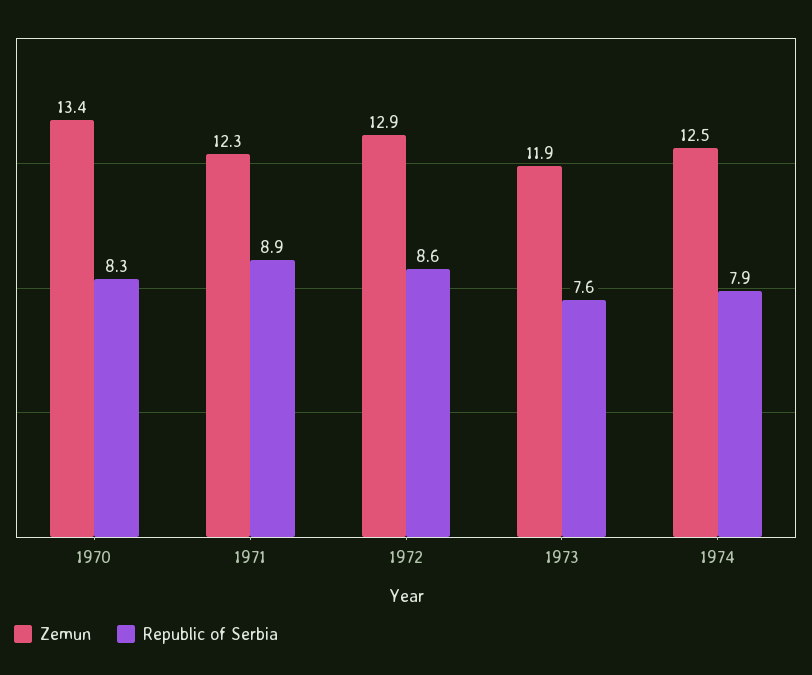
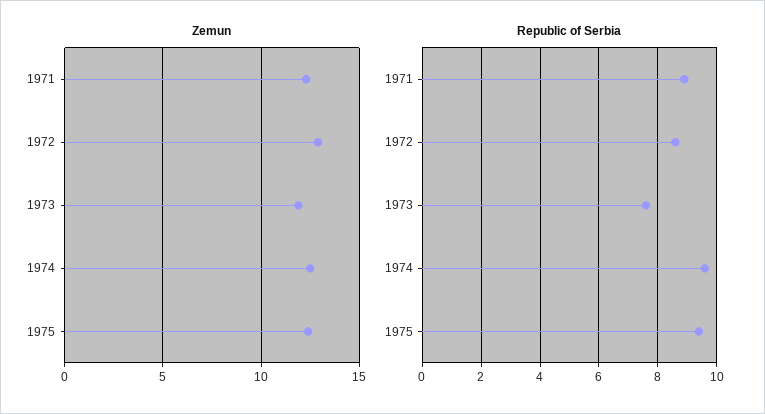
Zemun, 1970: 13.4 -> none
Republic of Serbia, 1970: 8.3 -> none
Republic of Serbia, 1974: 7.9 -> 9.5
Zemun, 1975: none -> 12.5
Republic of Serbia, 1975: none -> 9.5

